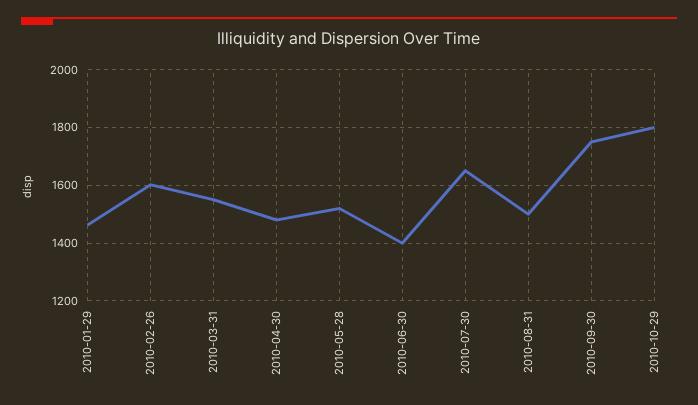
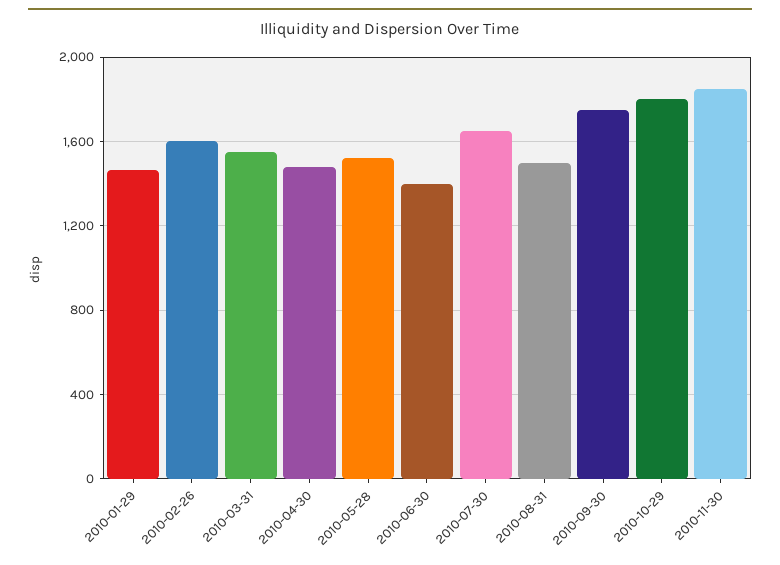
2010-11-30: none -> 1850

